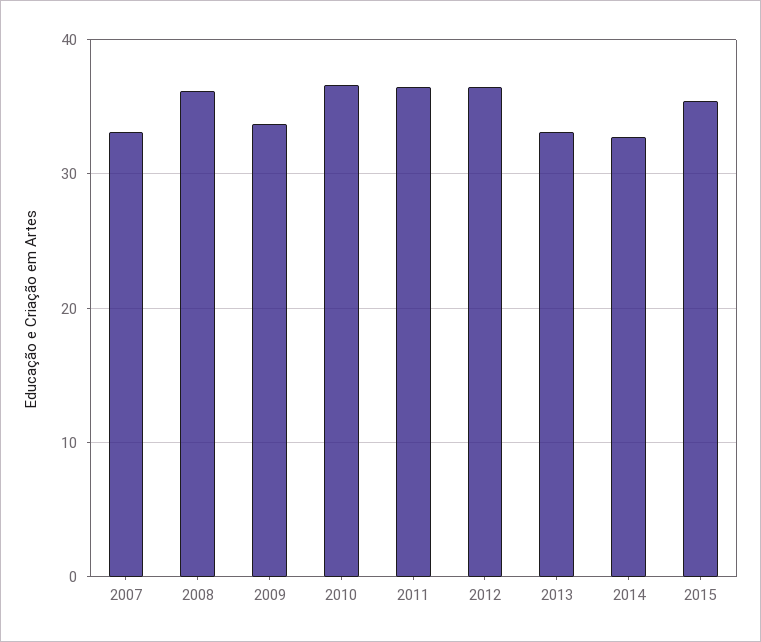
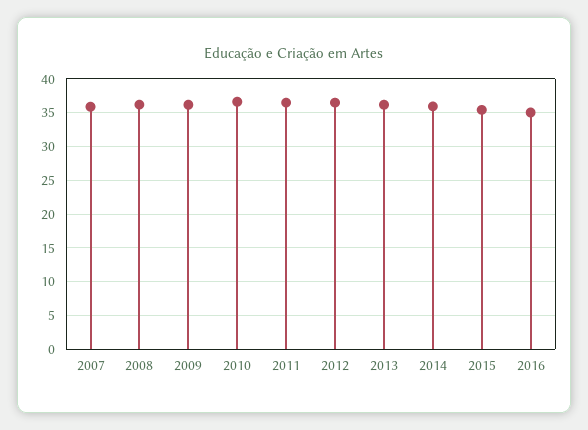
2007: 33 -> 36
2009: 34 -> 36
2013: 33 -> 36
2014: 33 -> 36
2016: none -> 35

